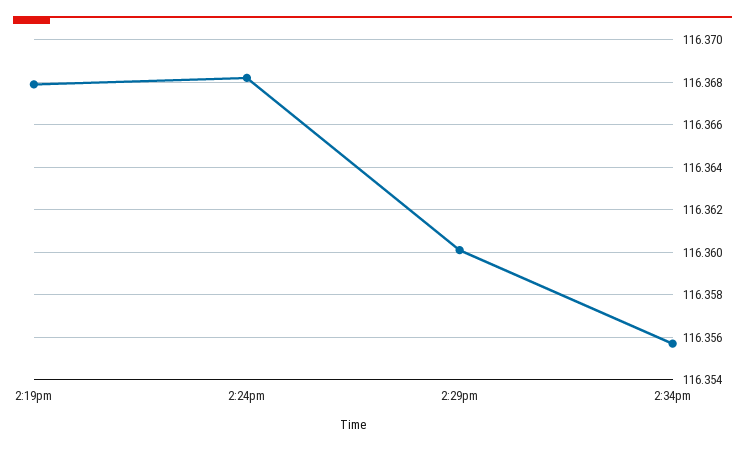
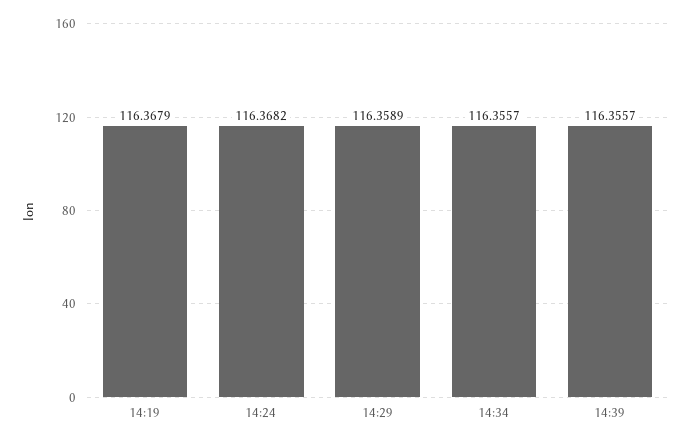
2:29pm: 116.36 -> 116.3589
14:39: none -> 116.3557

